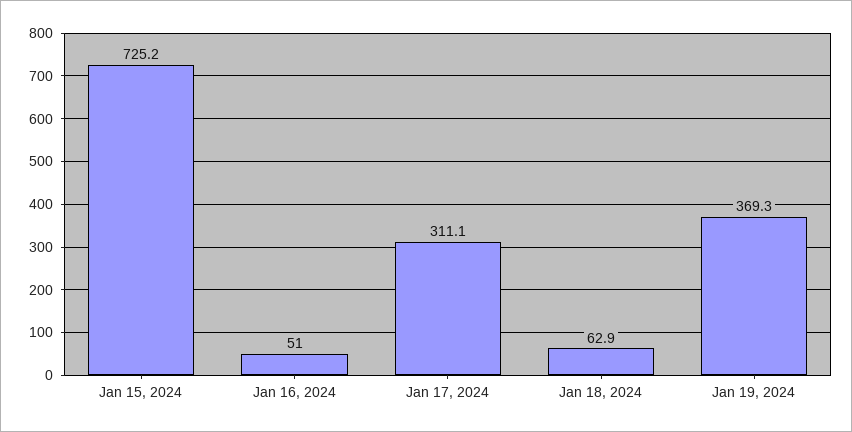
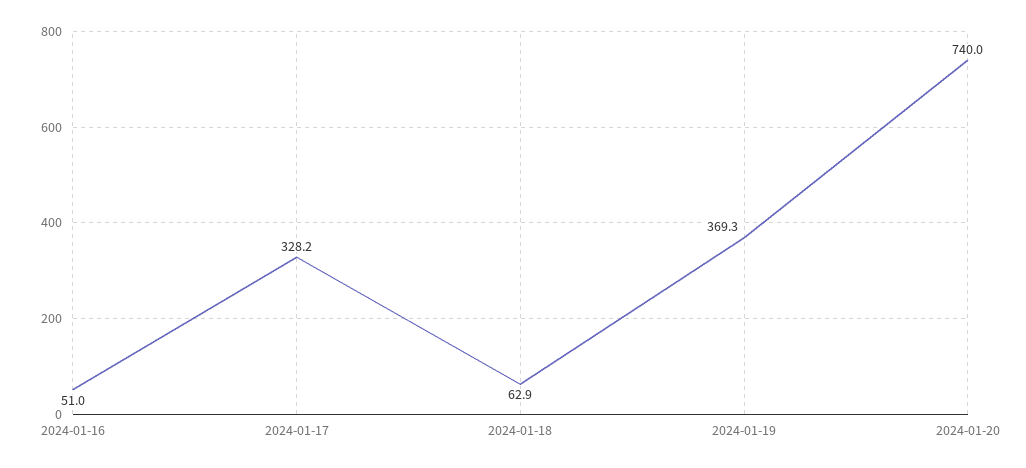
Jan 15, 2024: 725.2 -> none
Jan 17, 2024: 311.1 -> 328.2
2024-01-20: none -> 740

